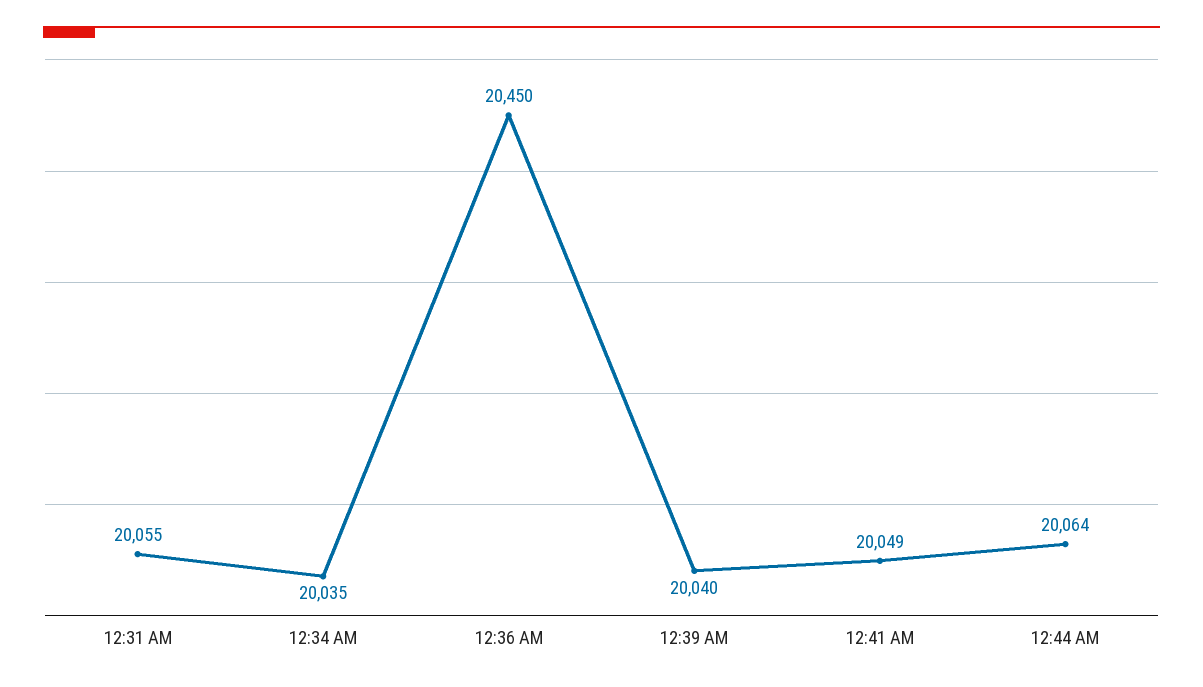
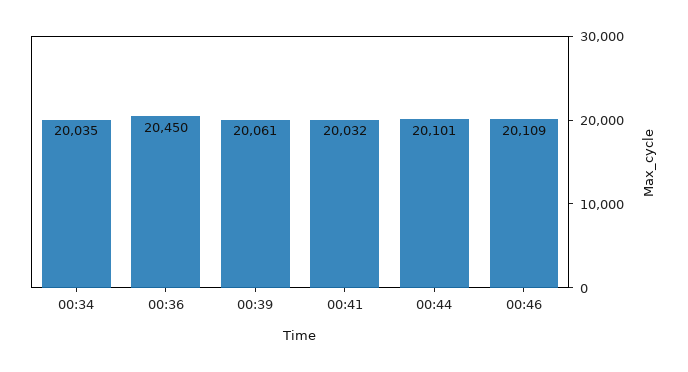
12:31 AM: 20055 -> none
12:39 AM: 20040 -> 20061
12:41 AM: 20049 -> 20032
12:44 AM: 20064 -> 20101
00:46: none -> 20109

